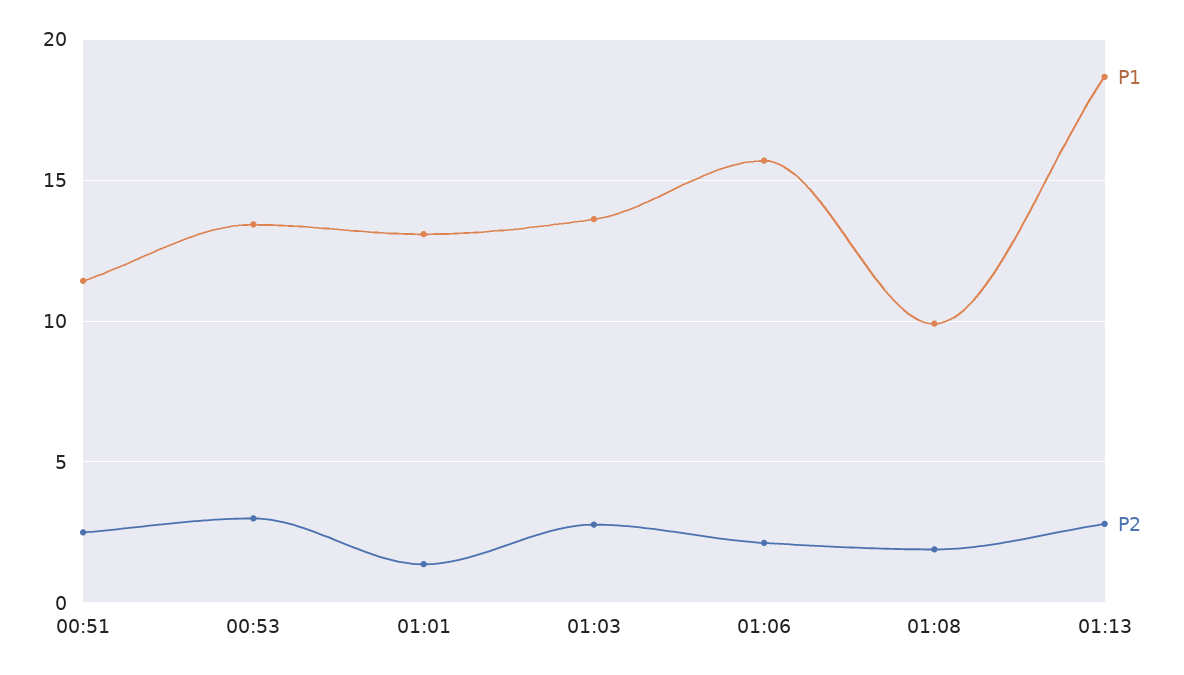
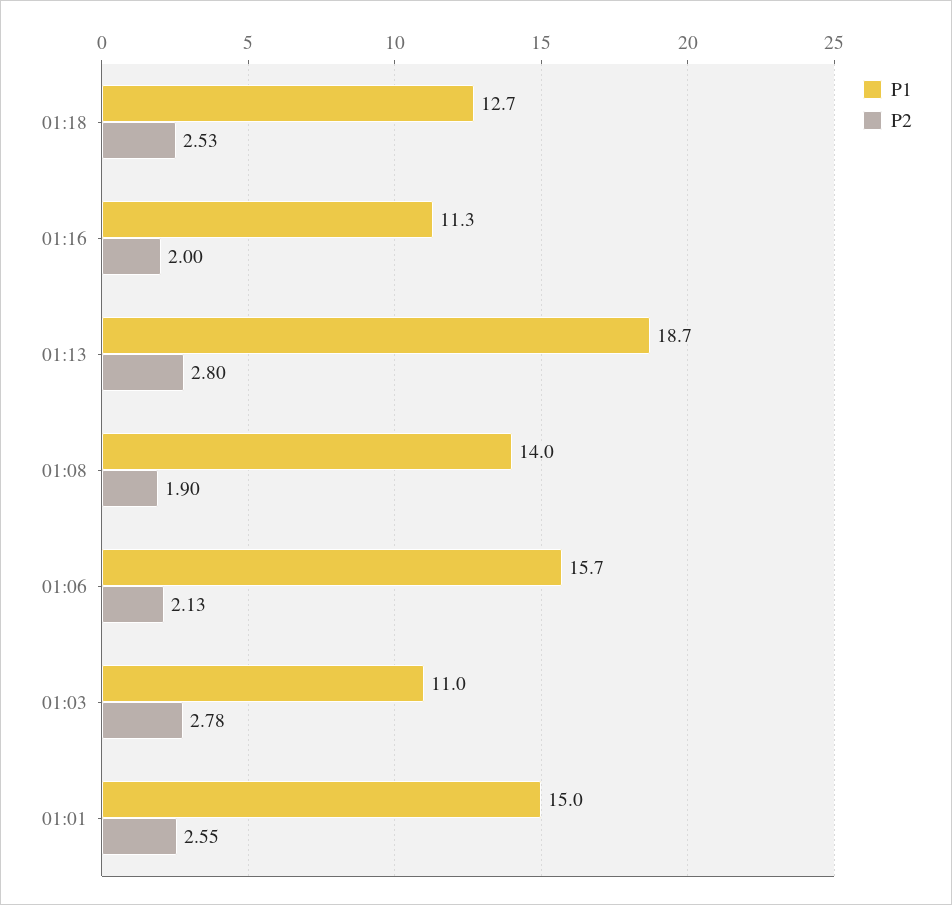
P1, 00:51: 11.5 -> none
P2, 00:51: 2.5 -> none
P1, 00:53: 13.5 -> none
P2, 00:53: 3 -> none
P1, 01:01: 13 -> 15
P2, 01:01: 1.5 -> 2.55
P1, 01:03: 13.5 -> 11
P1, 01:08: 10 -> 14
P1, 01:18: none -> 12.7
P2, 01:18: none -> 2.53
P1, 01:16: none -> 11.3
P2, 01:16: none -> 2

